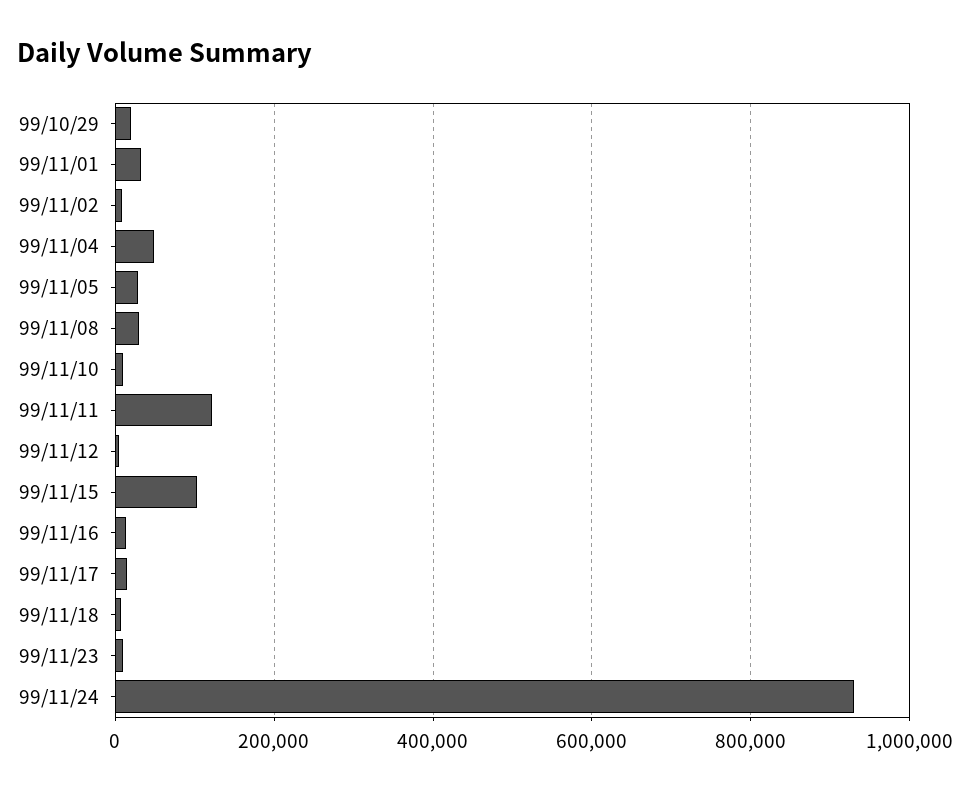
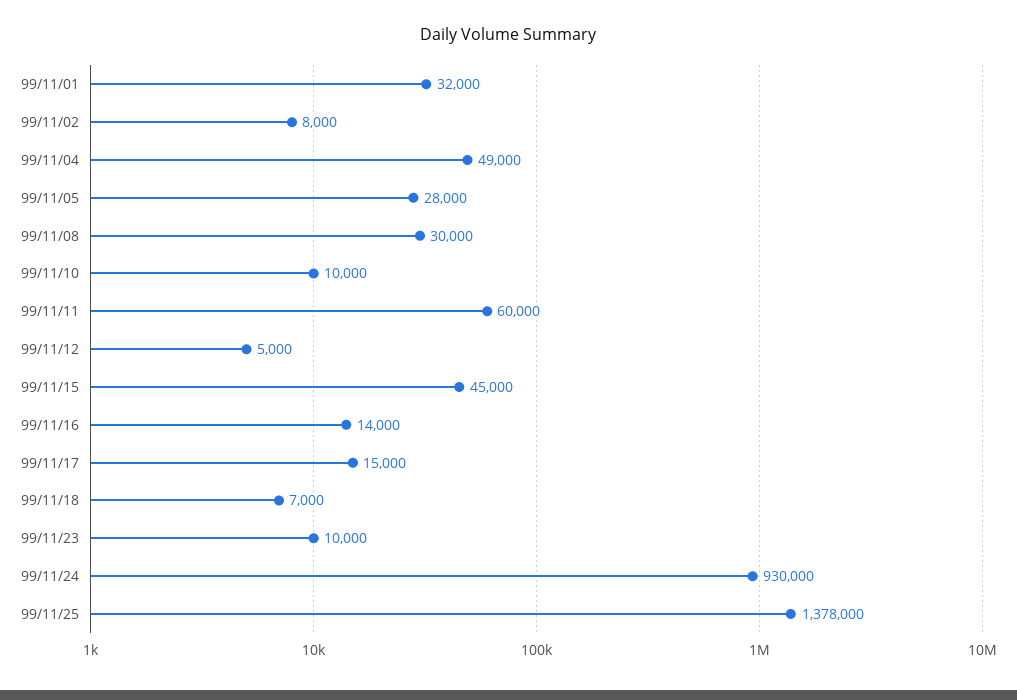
99/10/29: 20000 -> none
99/11/11: 120000 -> 60000
99/11/15: 100000 -> 45000
99/11/25: none -> 1378000

